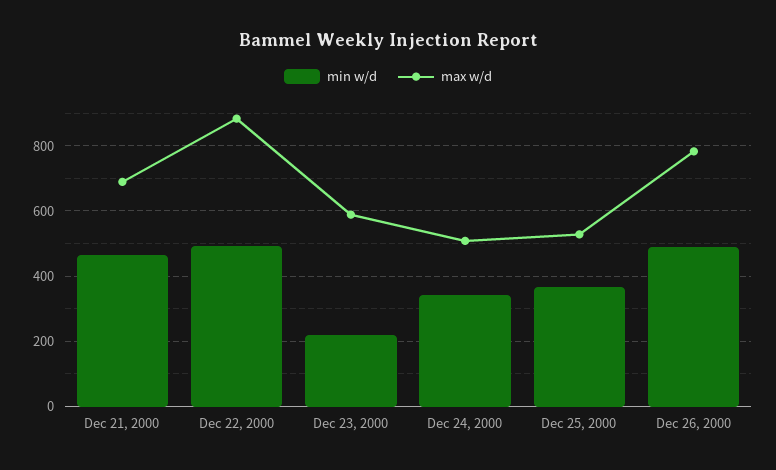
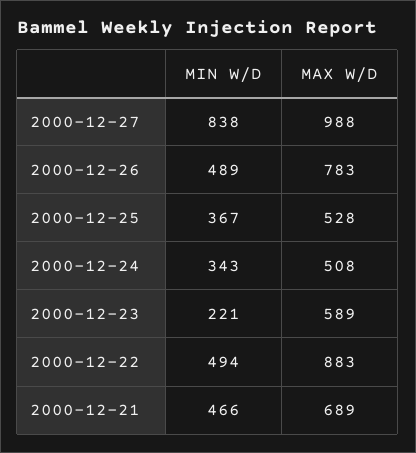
min w/d, 2000-12-27: none -> 838
max w/d, 2000-12-27: none -> 988

